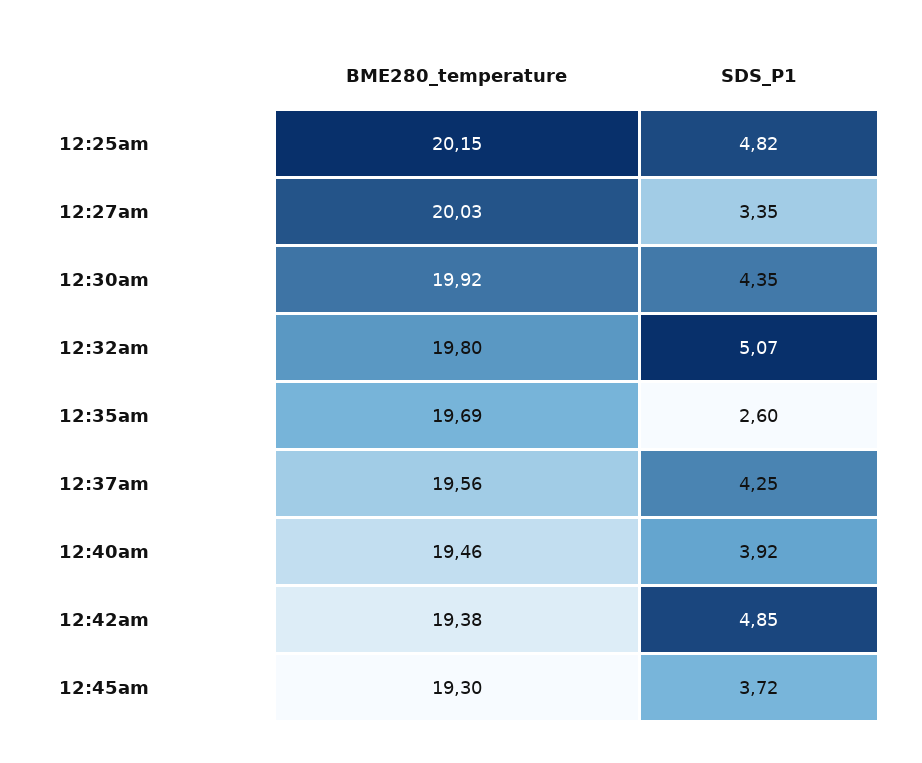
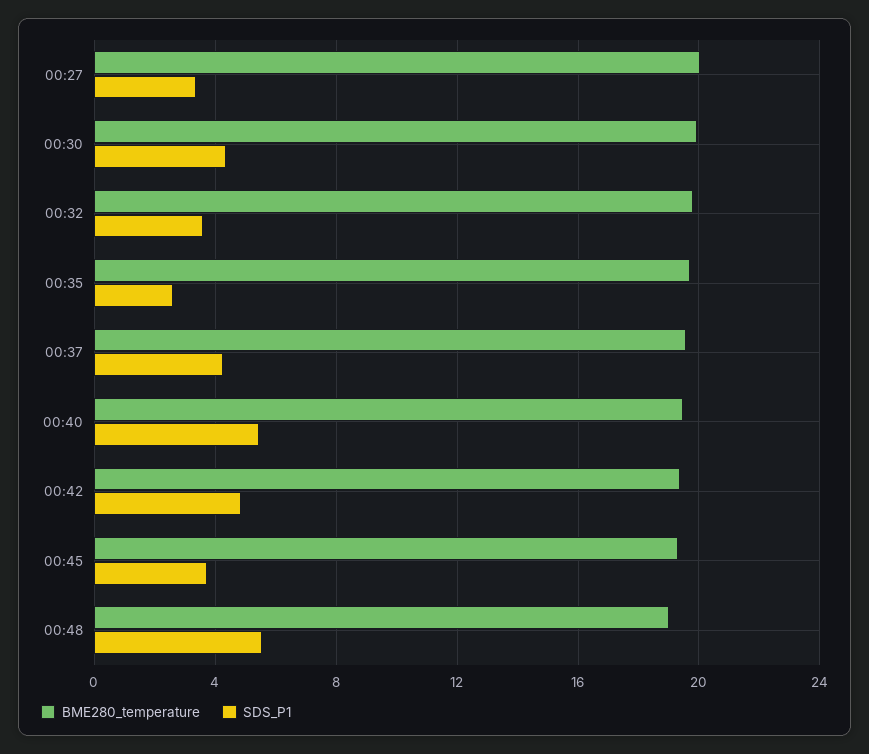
BME280_temperature, 12:25am: 20.15 -> none
SDS_P1, 12:25am: 4.82 -> none
SDS_P1, 12:32am: 5.07 -> 3.5
SDS_P1, 12:40am: 3.92 -> 5.5
BME280_temperature, 00:48: none -> 19
SDS_P1, 00:48: none -> 5.5

